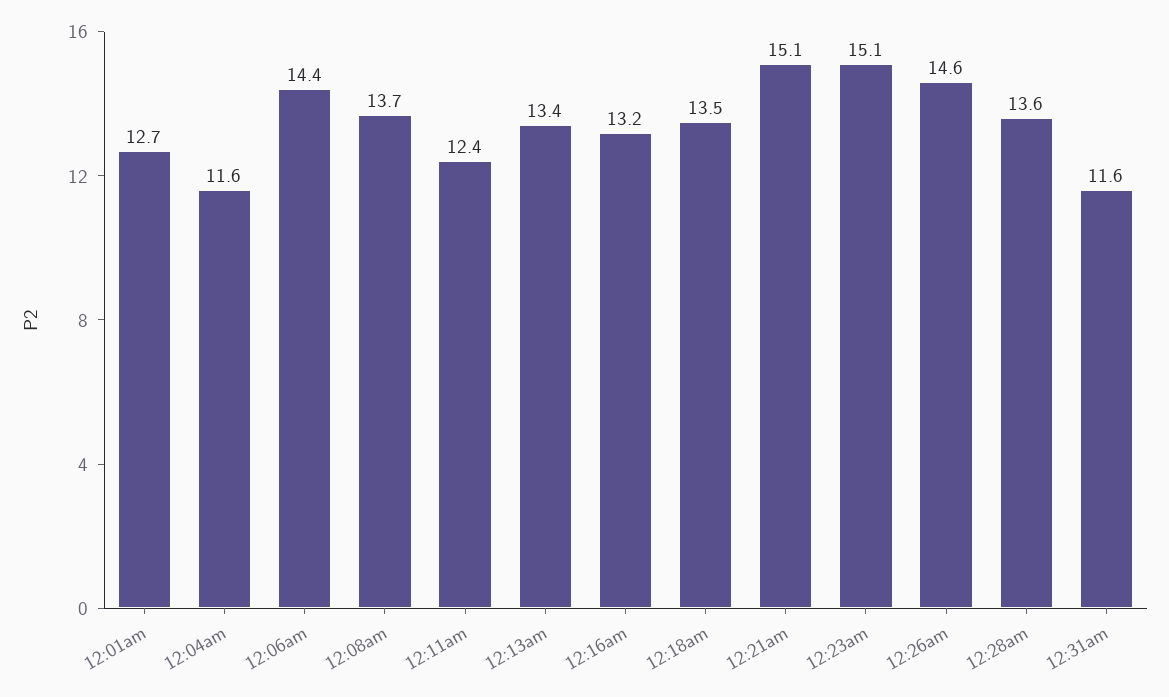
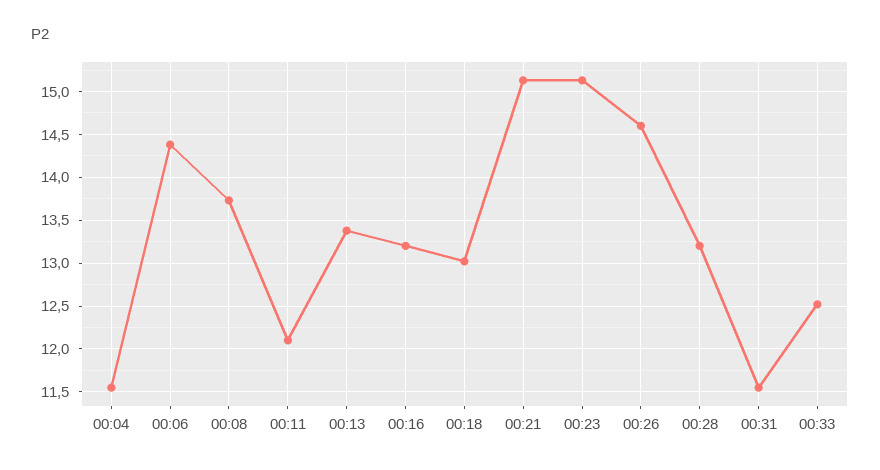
12:01am: 12.7 -> none
12:11am: 12.4 -> 12.1
12:18am: 13.5 -> 13
12:28am: 13.6 -> 13.2
00:33: none -> 12.5

